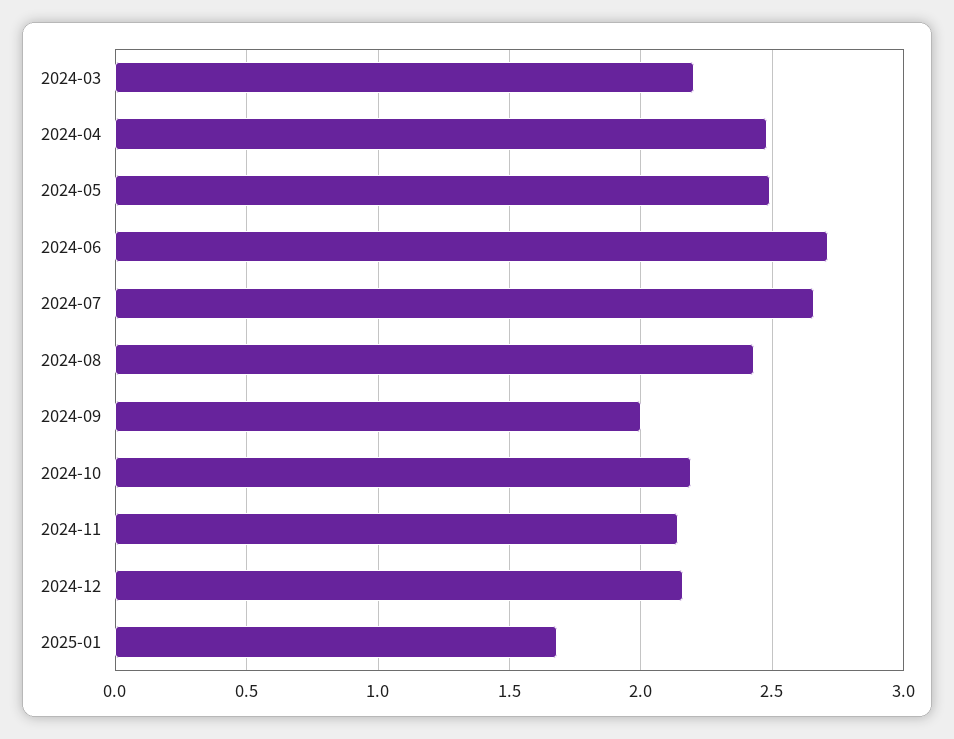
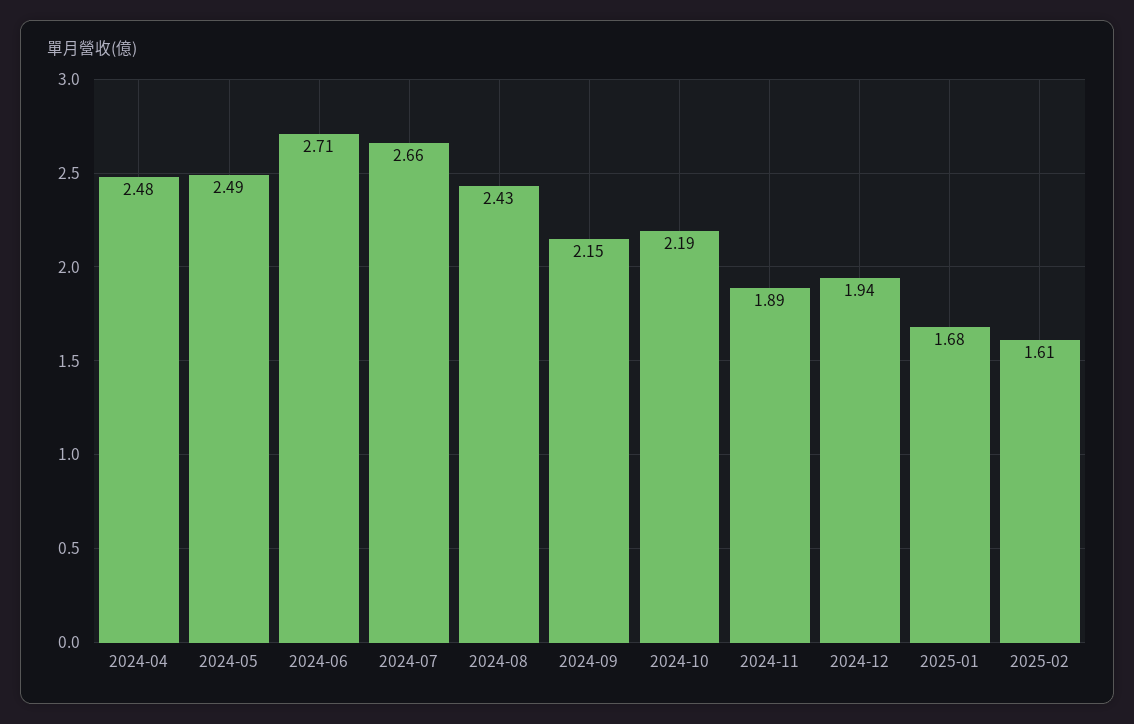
2024-03: 2.2 -> none
2024-09: 2 -> 2.15
2024-11: 2.15 -> 1.89
2024-12: 2.15 -> 1.94
2025-02: none -> 1.61

